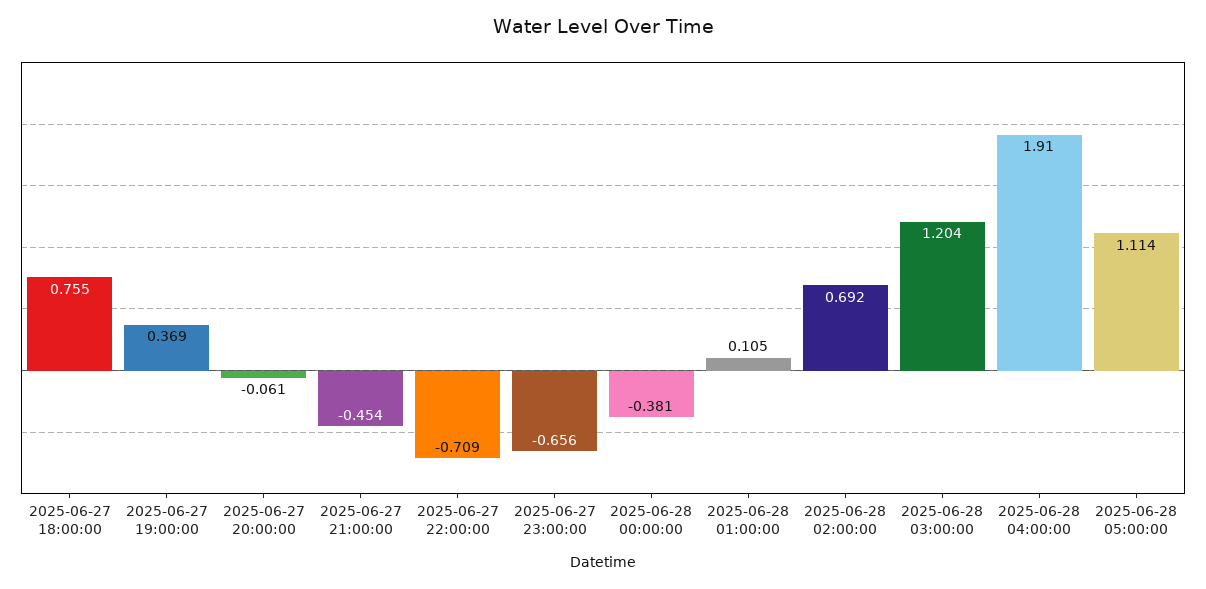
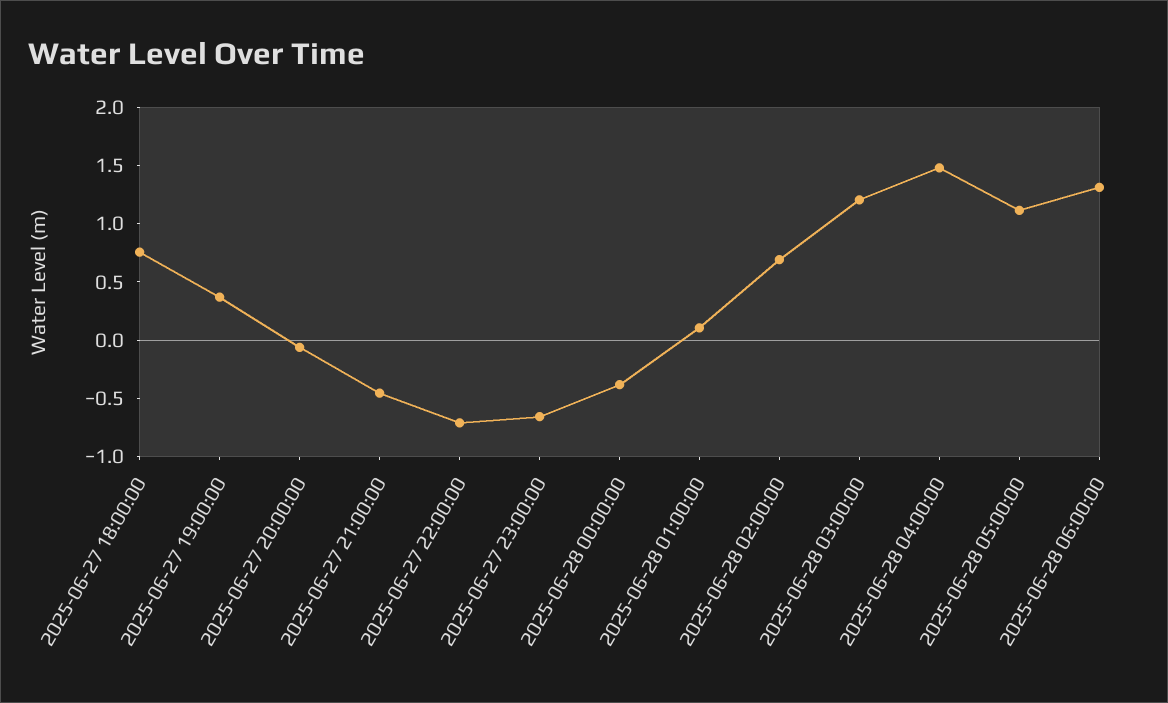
2025-06-28 04:00:00: 1.91 -> 1.5
2025-06-28 06:00:00: none -> 1.3

